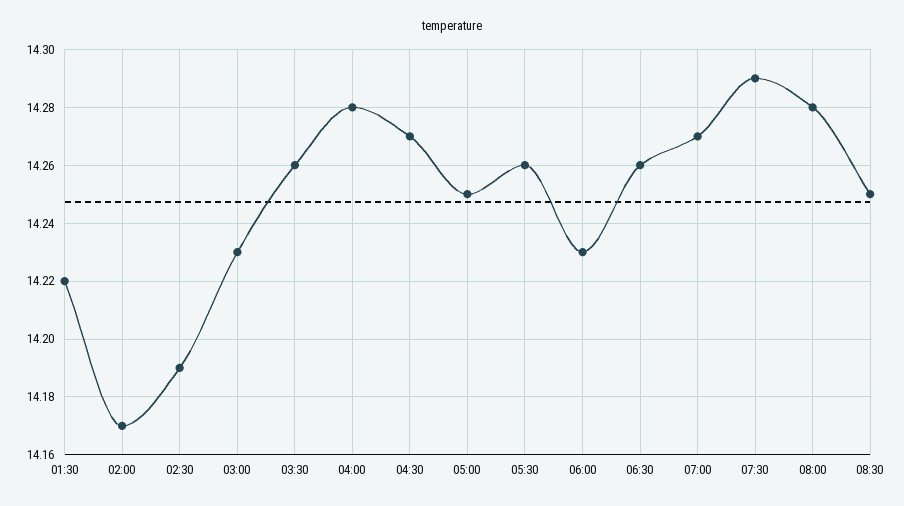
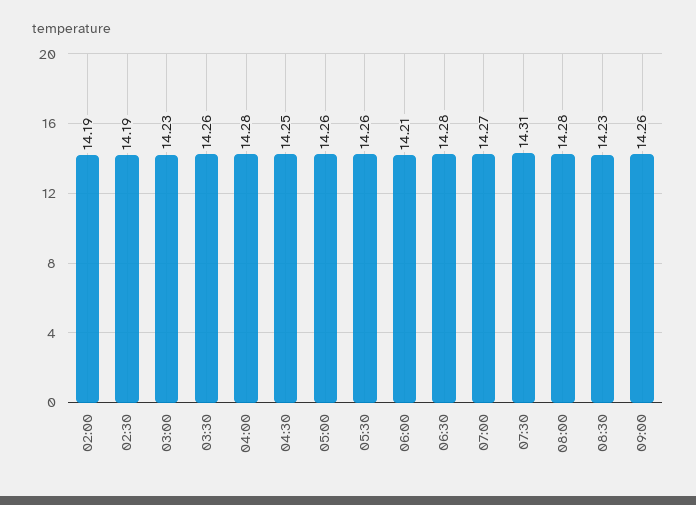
01:30: 14.22 -> none
02:00: 14.17 -> 14.19
04:30: 14.27 -> 14.25
05:00: 14.25 -> 14.26
06:00: 14.23 -> 14.21
06:30: 14.26 -> 14.28
07:30: 14.29 -> 14.31
08:30: 14.25 -> 14.23
09:00: none -> 14.26

